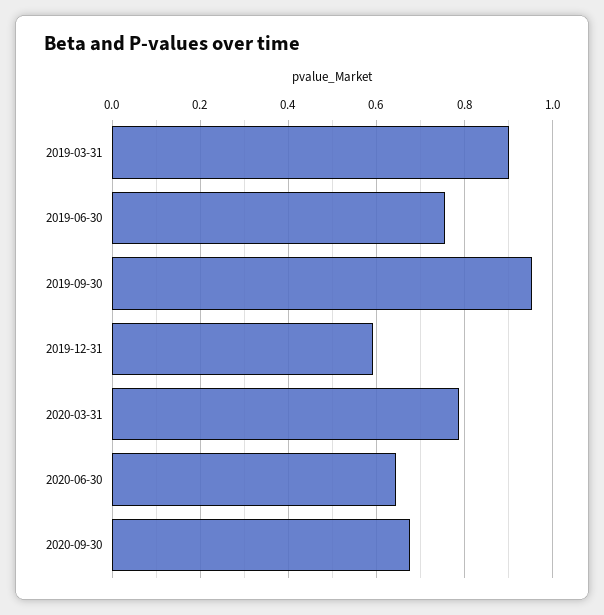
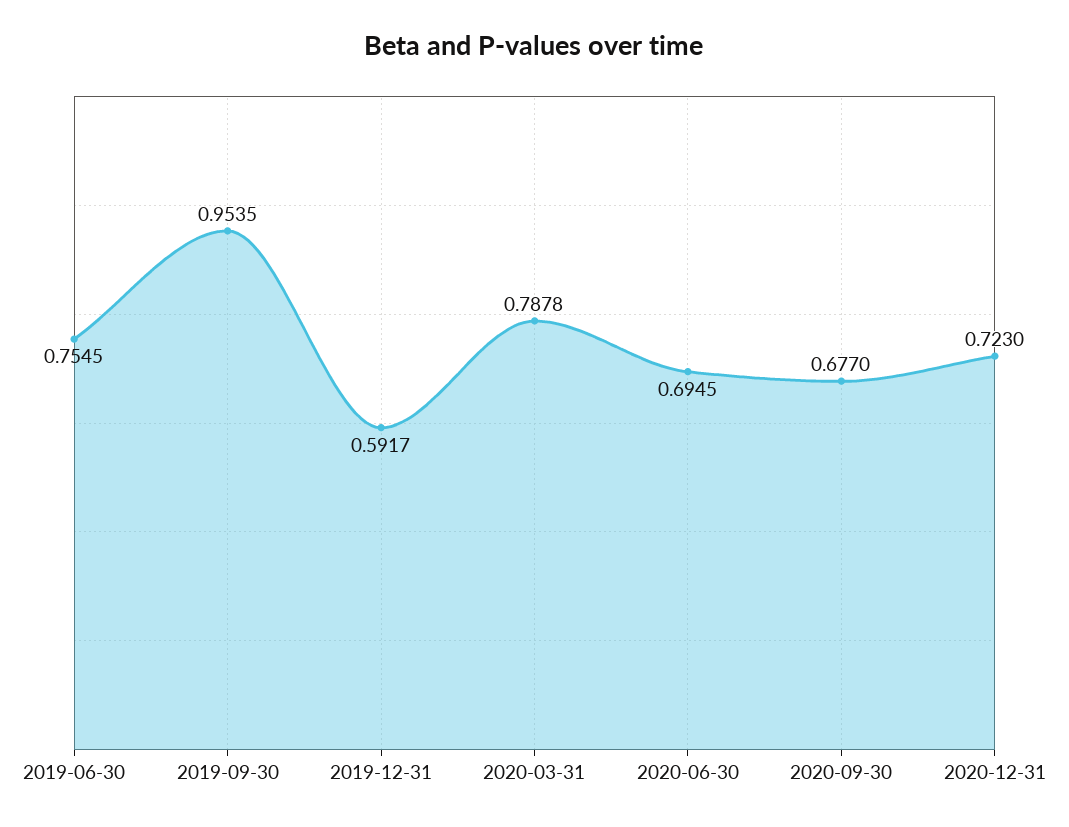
2019-03-31: 0.9 -> none
2020-06-30: 0.64 -> 0.6945
2020-12-31: none -> 0.723

